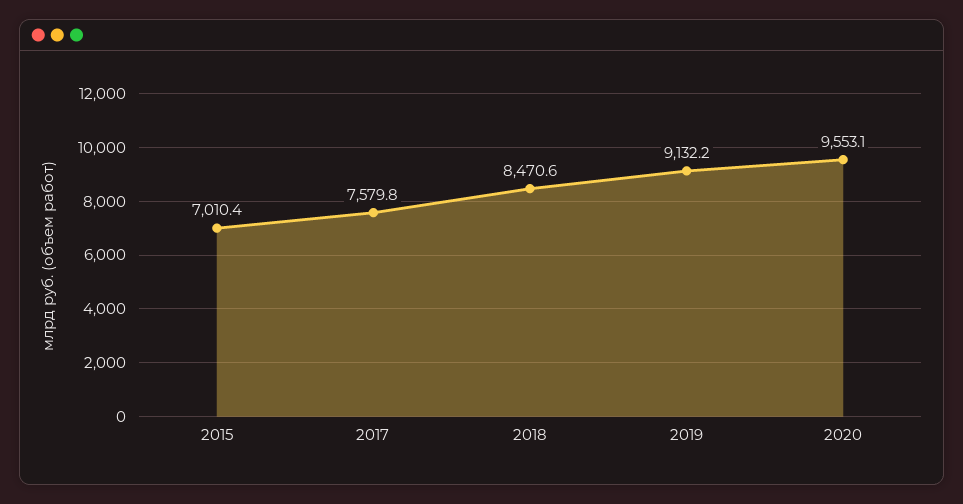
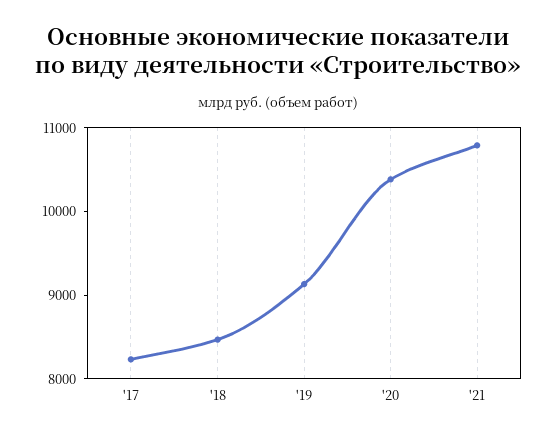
2015: 7010.4 -> none
2017: 7579.8 -> 8200
2020: 9553.1 -> 10400
'21: none -> 10800

